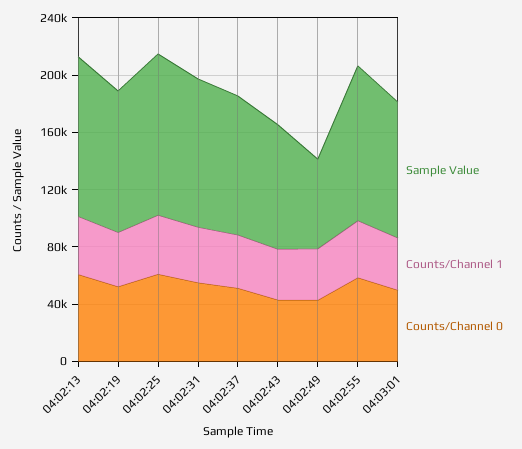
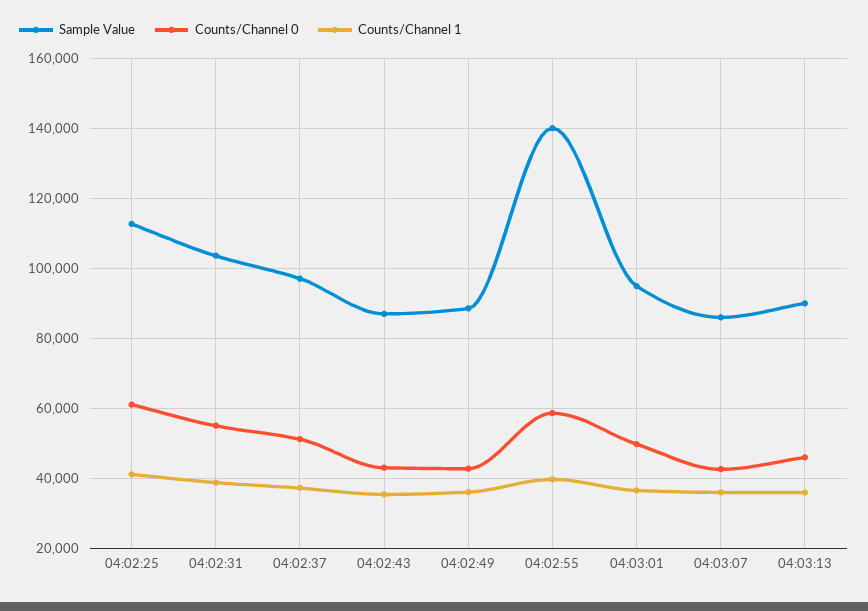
Sample Value, 04:02:13: 110000 -> none
Counts/Channel 1, 04:02:13: 40000 -> none
Counts/Channel 0, 04:02:13: 60000 -> none
Sample Value, 04:02:19: 100000 -> none
Counts/Channel 1, 04:02:19: 40000 -> none
Counts/Channel 0, 04:02:19: 50000 -> none
Sample Value, 04:02:49: 60000 -> 88000
Sample Value, 04:02:55: 110000 -> 140000
Sample Value, 04:03:07: none -> 86000
Counts/Channel 0, 04:03:07: none -> 42000
Counts/Channel 1, 04:03:07: none -> 36000
Sample Value, 04:03:13: none -> 90000
Counts/Channel 0, 04:03:13: none -> 46000
Counts/Channel 1, 04:03:13: none -> 36000

